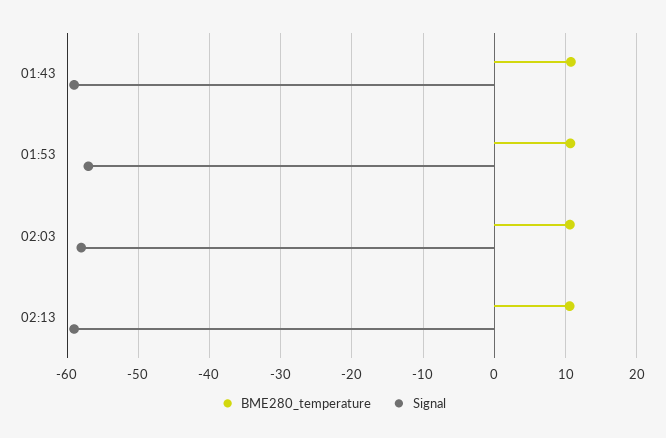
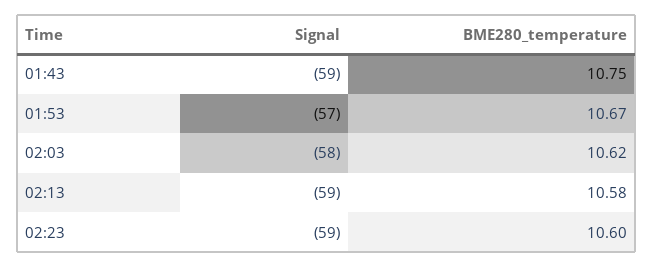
Signal, 02:23: none -> -59
BME280_temperature, 02:23: none -> 10.6

